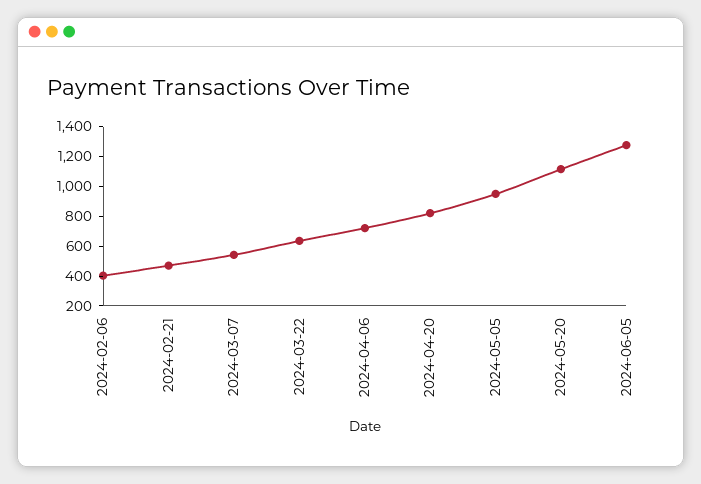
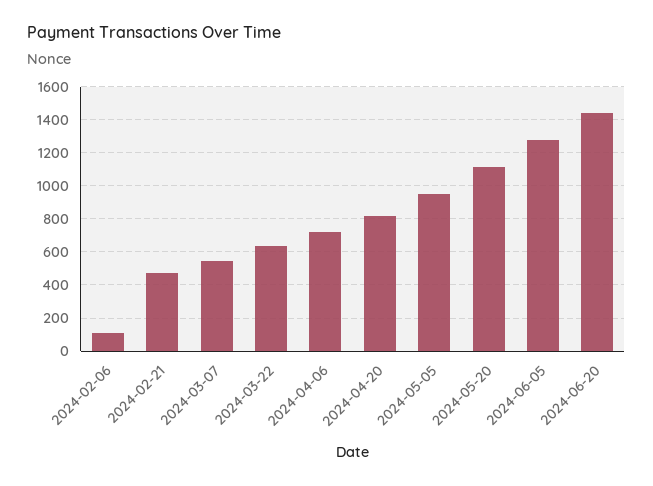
2024-02-06: 400 -> 100
2024-06-20: none -> 1450

